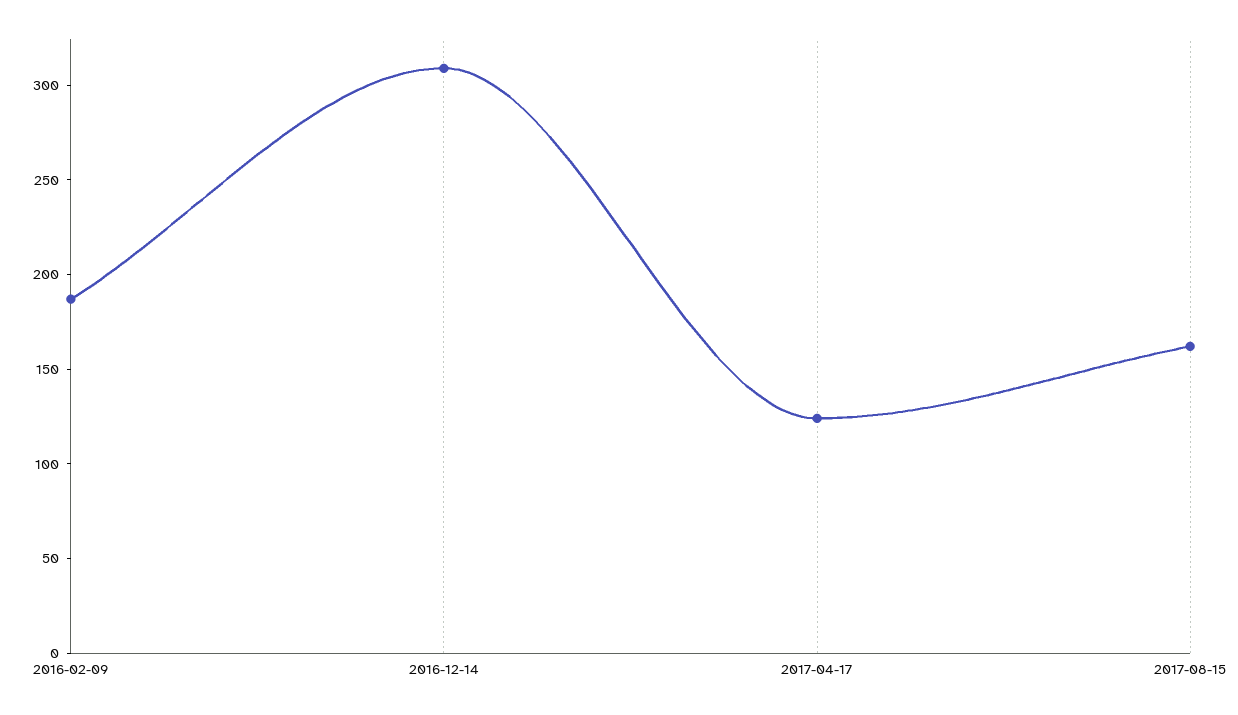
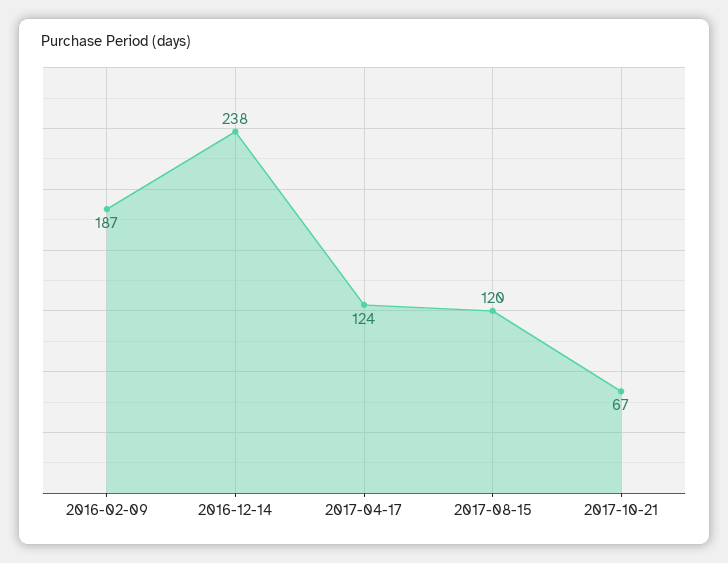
2016-12-14: 310 -> 238
2017-08-15: 160 -> 120
2017-10-21: none -> 67

